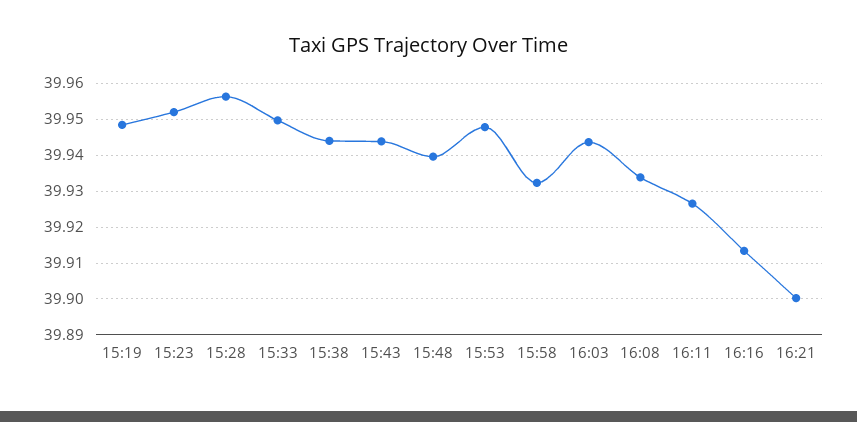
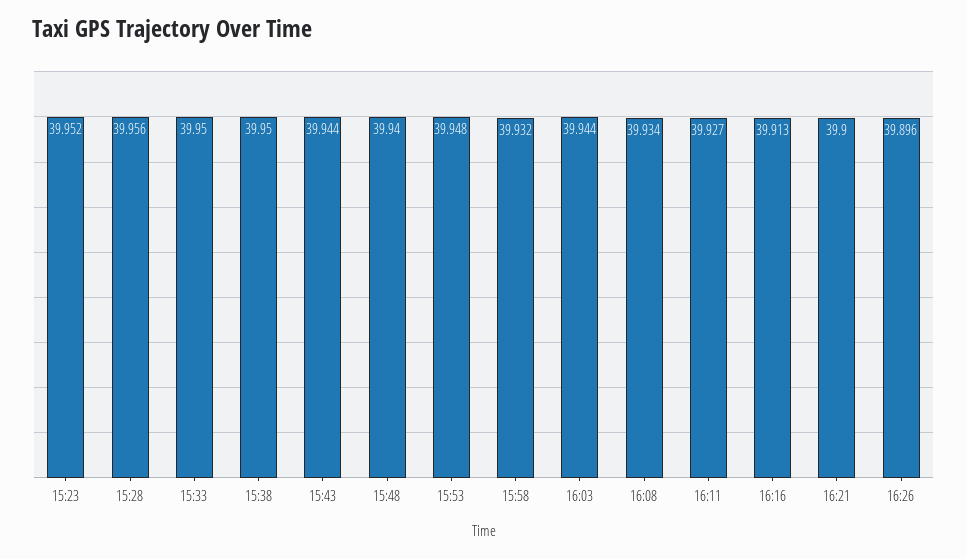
15:19: 39.948 -> none
15:38: 39.944 -> 39.95
16:26: none -> 39.896

